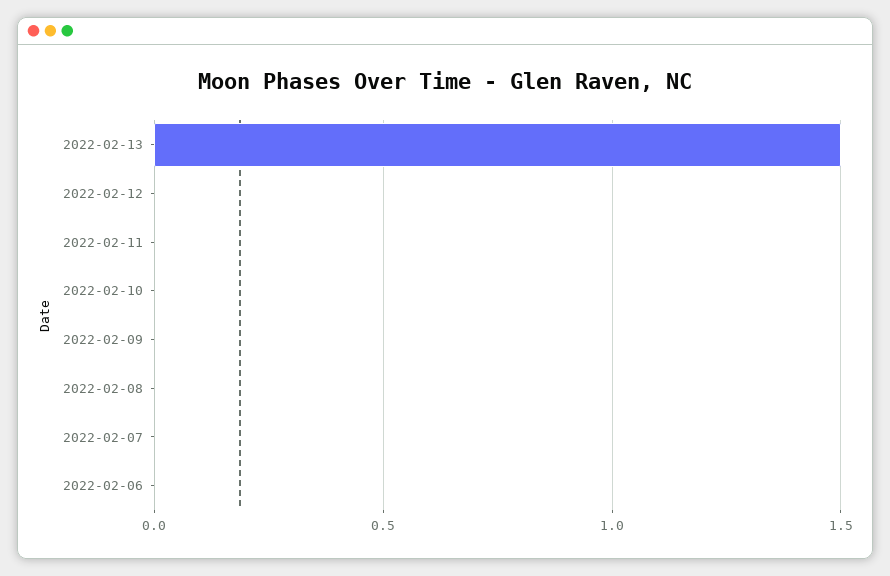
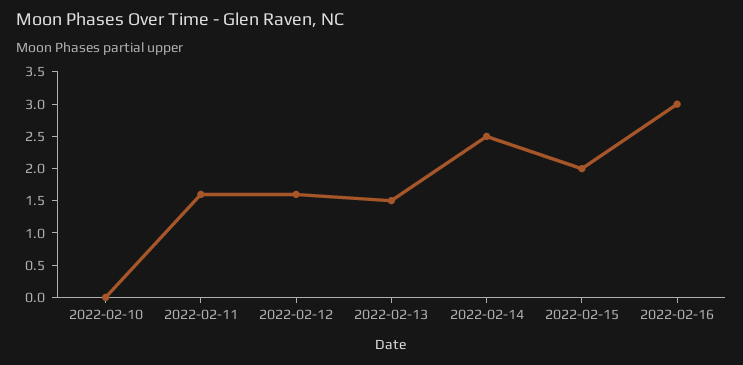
2022-02-12: 0 -> 1.5
2022-02-11: 0 -> 1.5
2022-02-09: 0 -> none
2022-02-08: 0 -> none
2022-02-07: 0 -> none
2022-02-06: 0 -> none
2022-02-14: none -> 2.5
2022-02-15: none -> 2
2022-02-16: none -> 3

